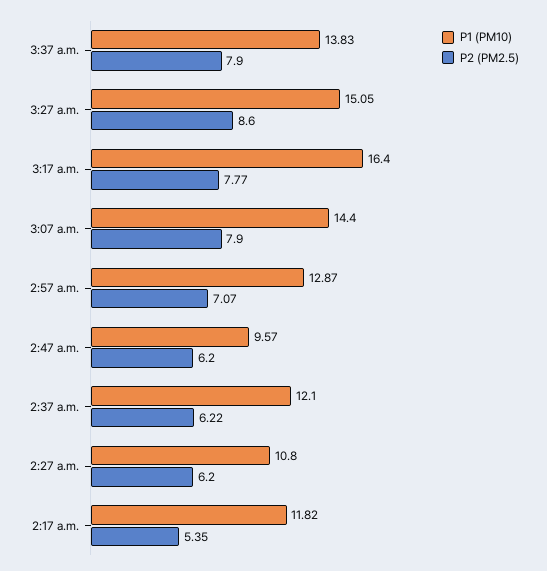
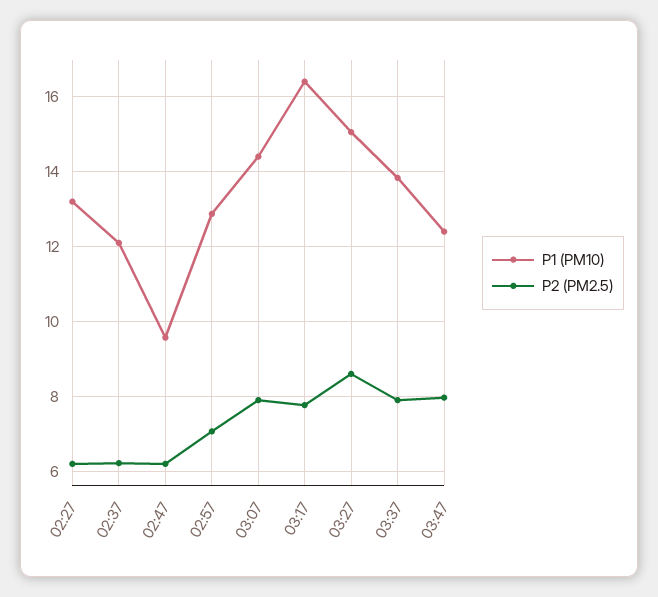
P1 (PM10), 2:27 a.m.: 10.8 -> 13.2
P1 (PM10), 2:17 a.m.: 11.82 -> none
P2 (PM2.5), 2:17 a.m.: 5.35 -> none
P1 (PM10), 03:47: none -> 12.4
P2 (PM2.5), 03:47: none -> 8

